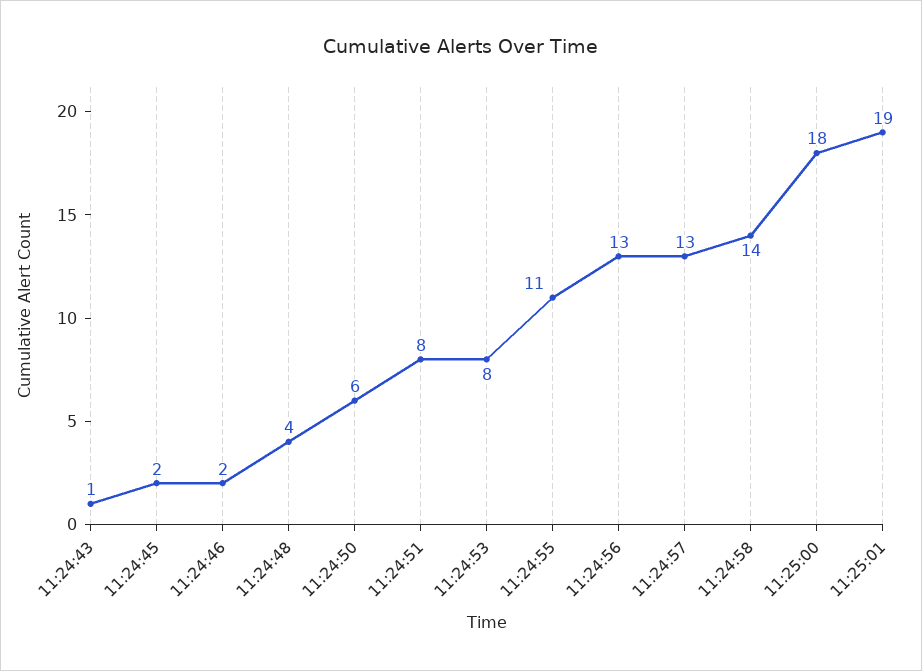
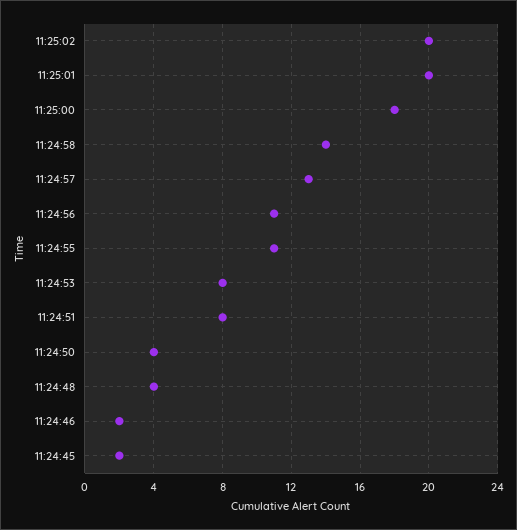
11:24:43: 1 -> none
11:24:50: 6 -> 4
11:24:56: 13 -> 11
11:25:01: 19 -> 20
11:25:02: none -> 20

